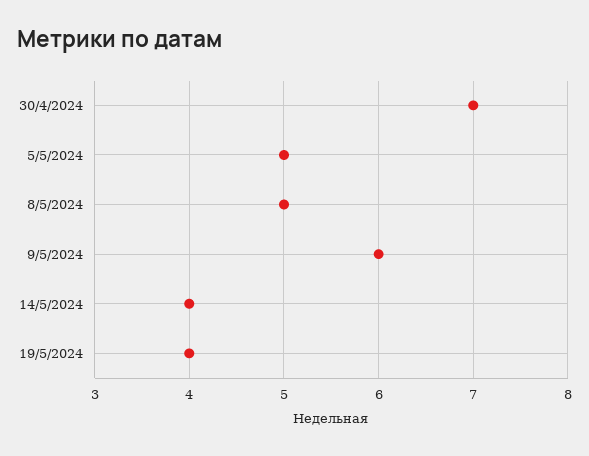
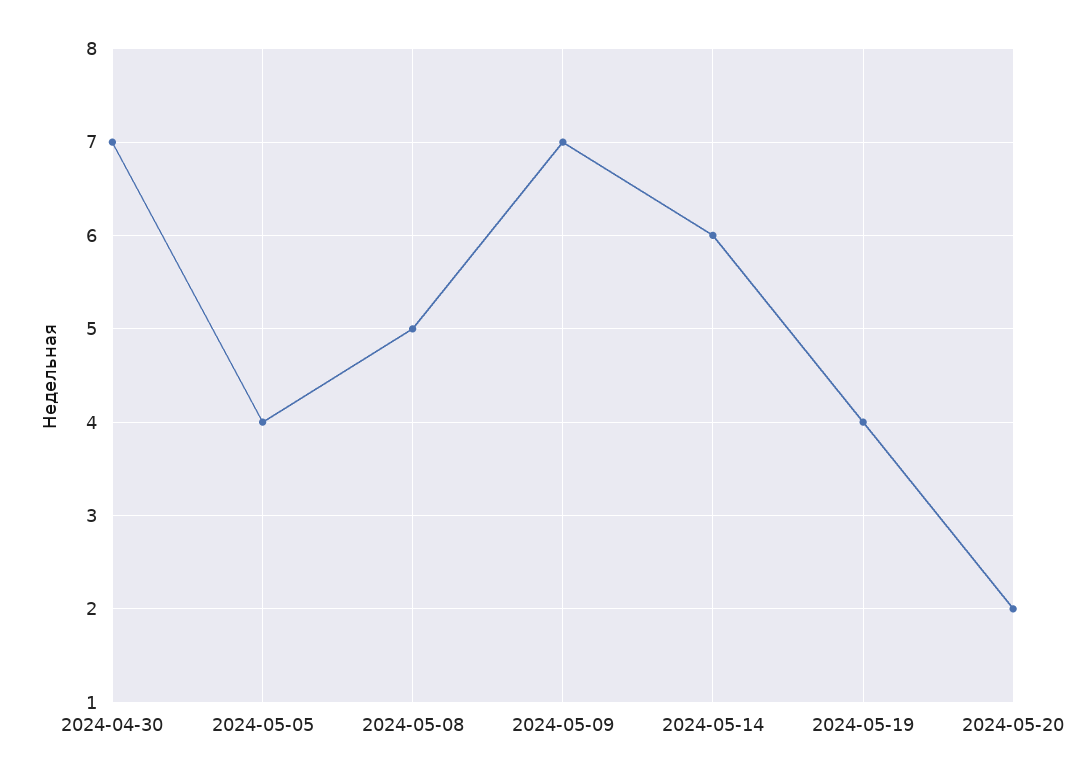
5/5/2024: 5 -> 4
9/5/2024: 6 -> 7
14/5/2024: 4 -> 6
2024-05-20: none -> 2

